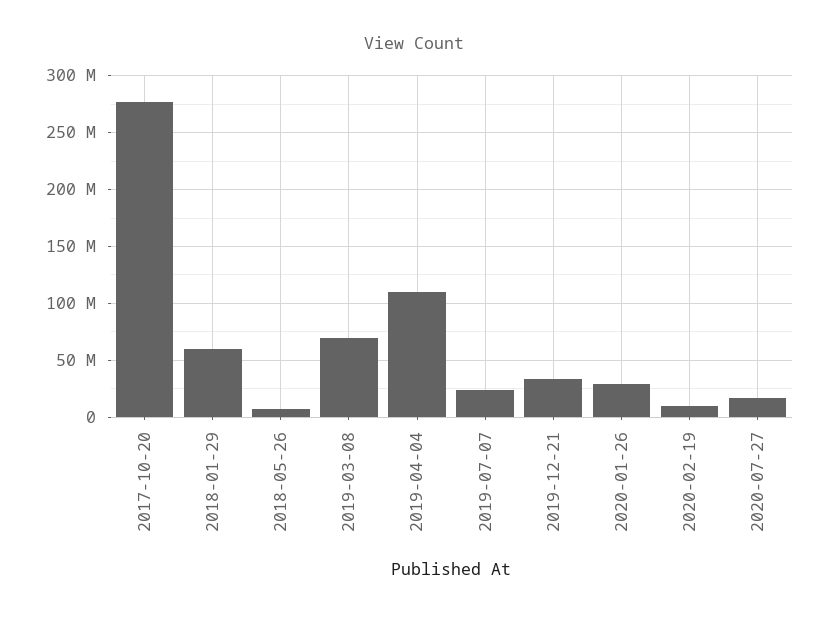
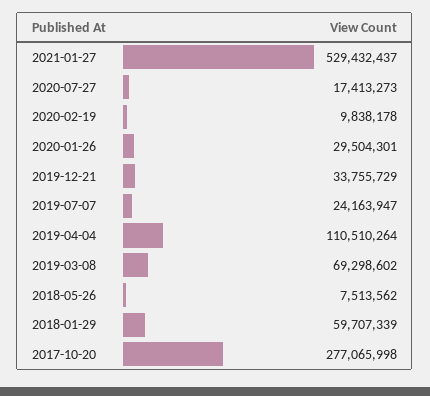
2021-01-27: none -> 529432437

